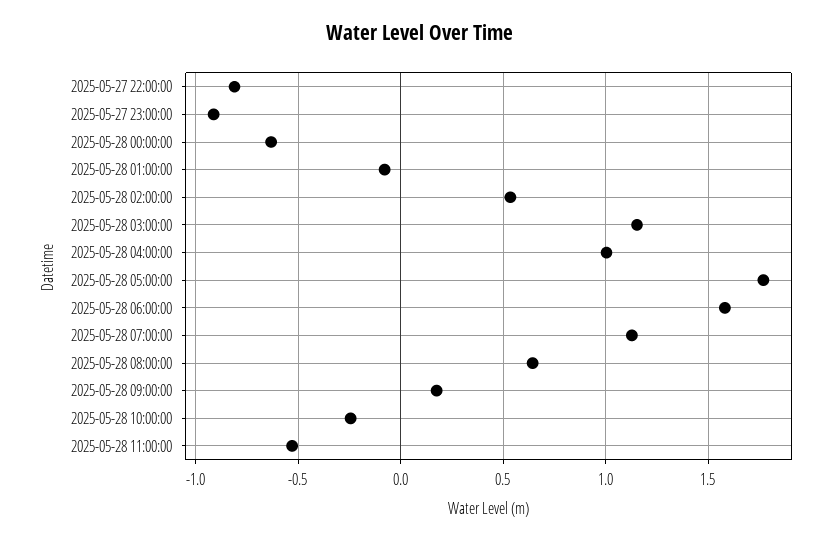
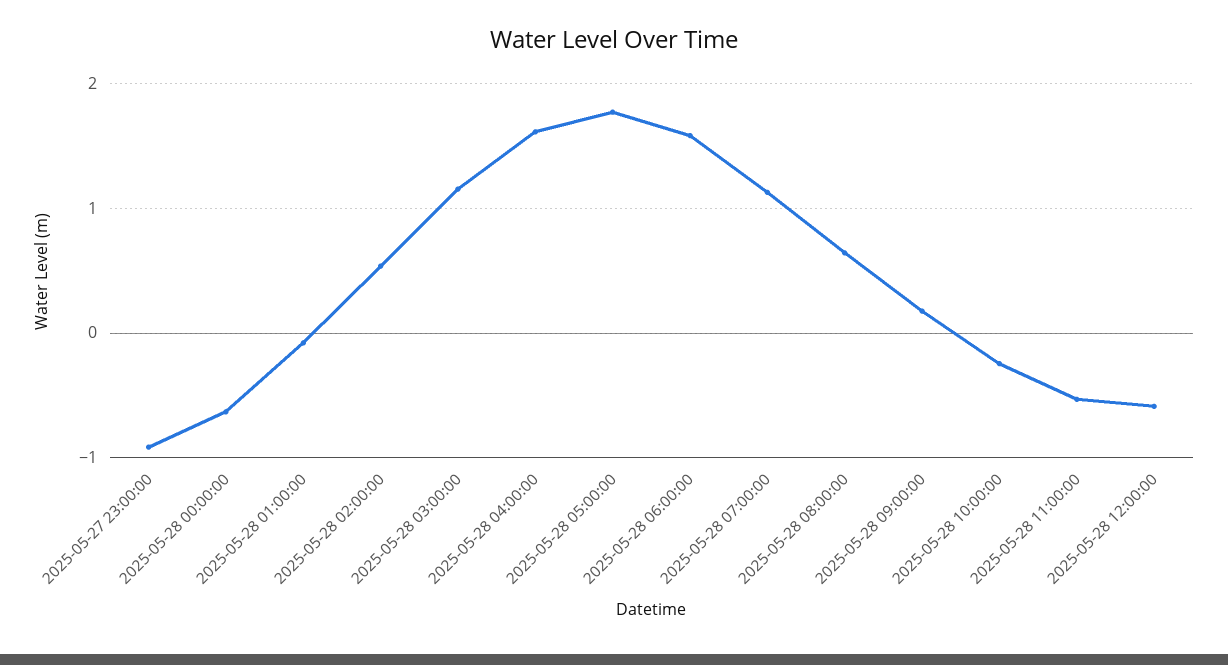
2025-05-27 22:00:00: -0.8 -> none
2025-05-28 04:00:00: 1 -> 1.6
2025-05-28 12:00:00: none -> -0.6

